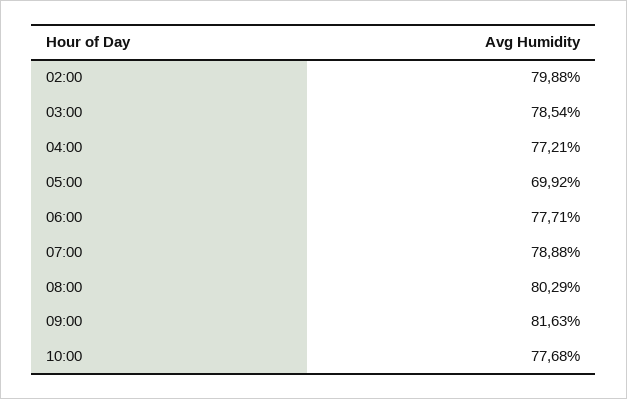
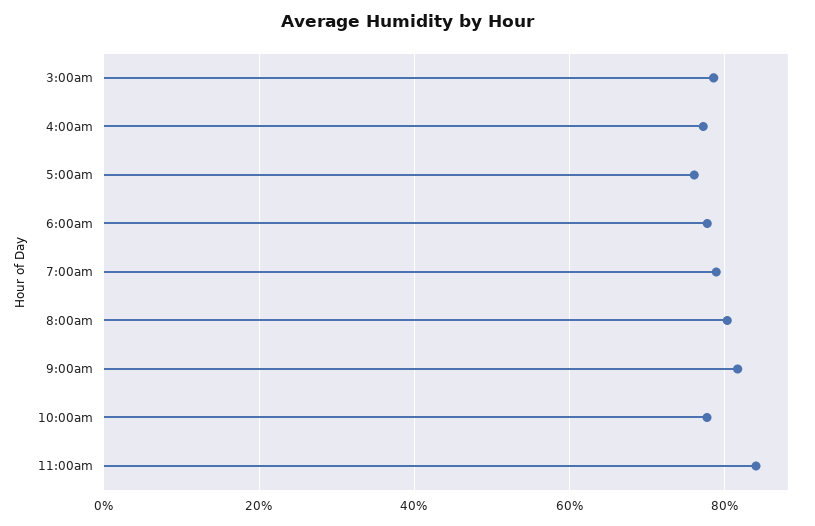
02:00: 79.88 -> none
05:00: 69.92 -> 76
11:00am: none -> 84

